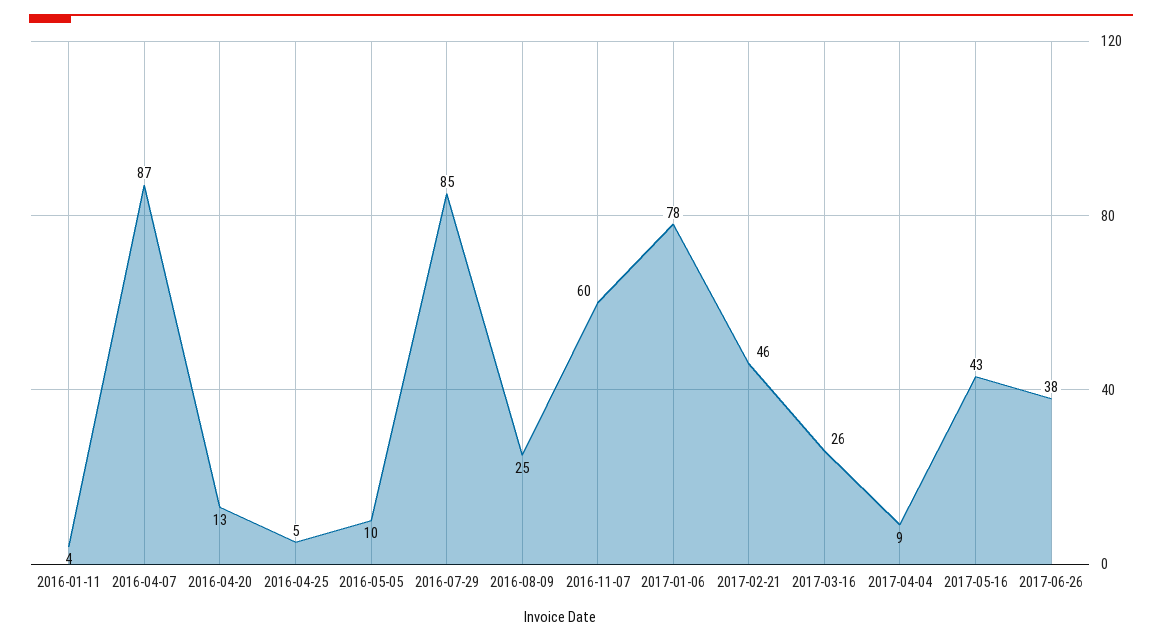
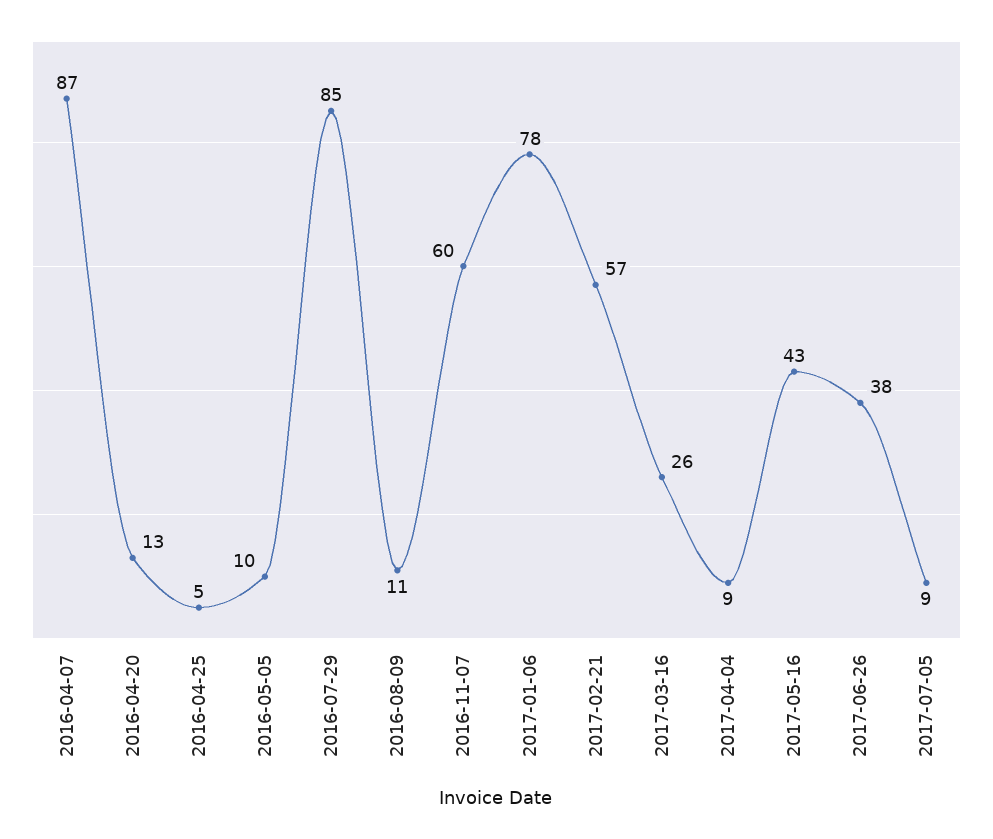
2016-01-11: 4 -> none
2016-08-09: 25 -> 11
2017-02-21: 46 -> 57
2017-07-05: none -> 9

